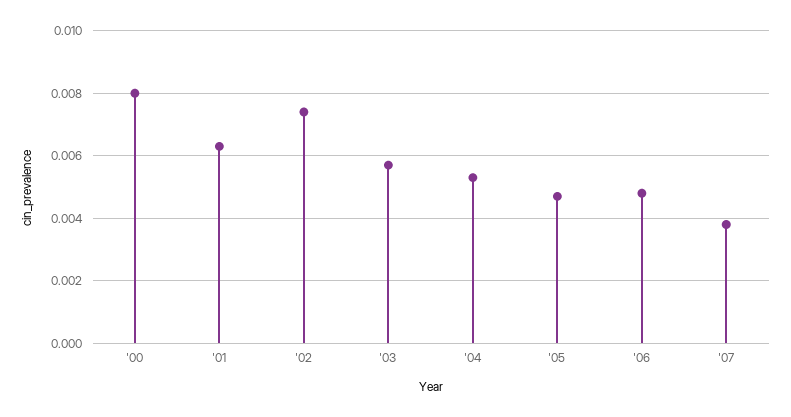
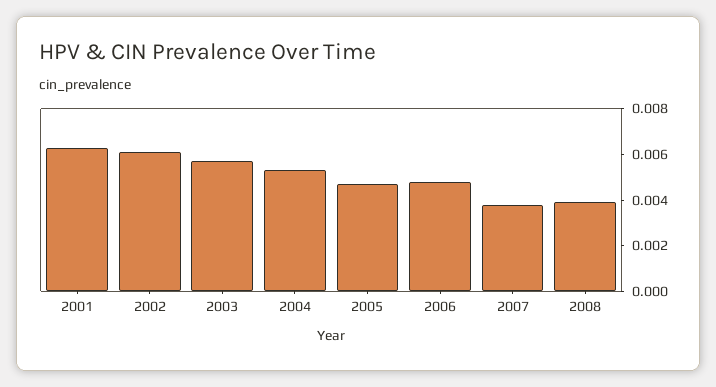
'00: 0.008 -> none
'02: 0.0075 -> 0.006
2008: none -> 0.004

